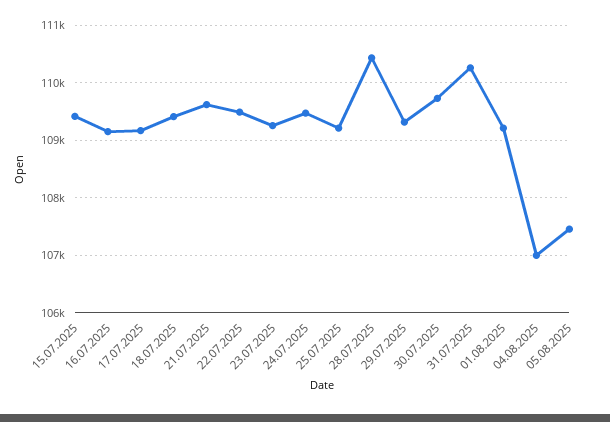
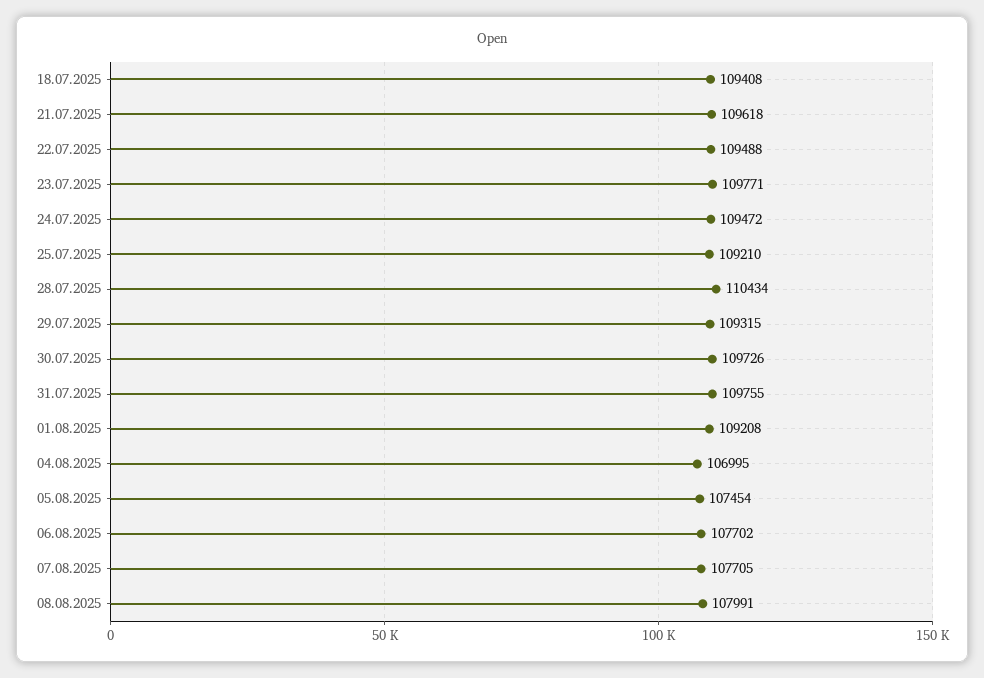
15.07.2025: 109400 -> none
16.07.2025: 109200 -> none
17.07.2025: 109200 -> none
23.07.2025: 109200 -> 109771
31.07.2025: 110200 -> 109755
06.08.2025: none -> 107702
07.08.2025: none -> 107705
08.08.2025: none -> 107991

